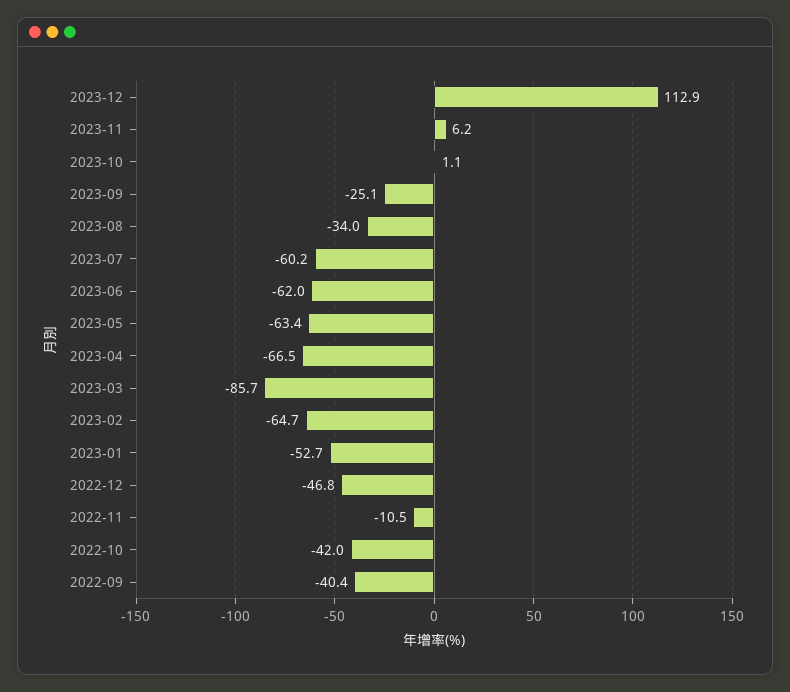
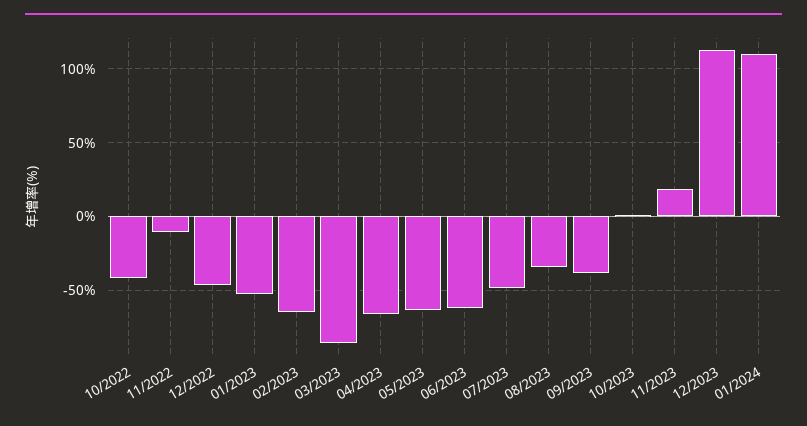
2023-11: 6.2 -> 20
2023-09: -25.1 -> -40
2023-07: -60.2 -> -50
2022-09: -40.4 -> none
01/2024: none -> 110

